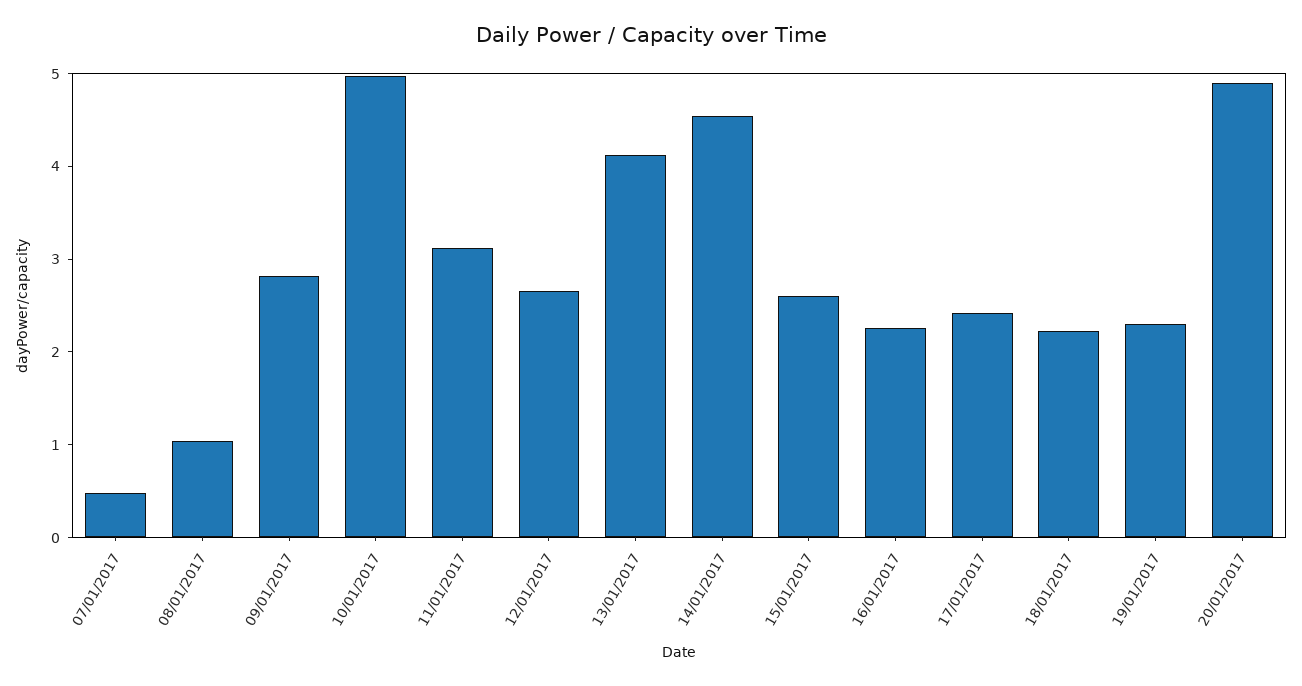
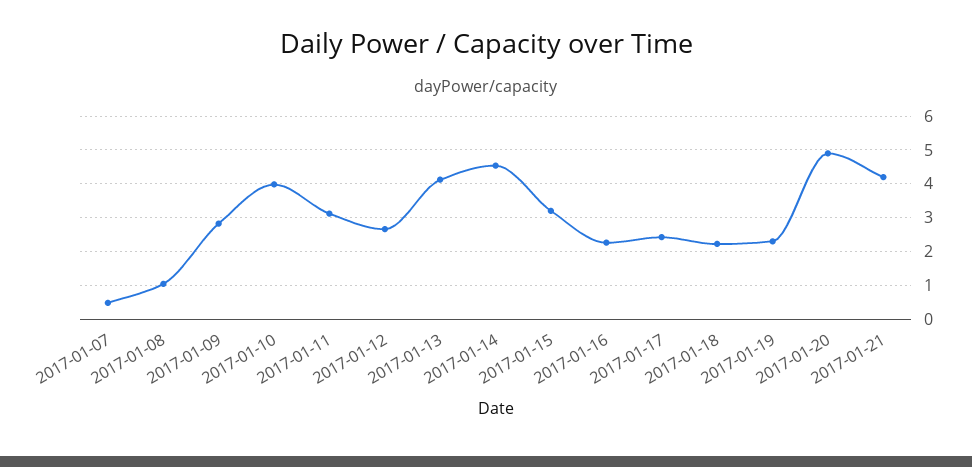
10/01/2017: 5 -> 4
15/01/2017: 2.6 -> 3.2
2017-01-21: none -> 4.2

